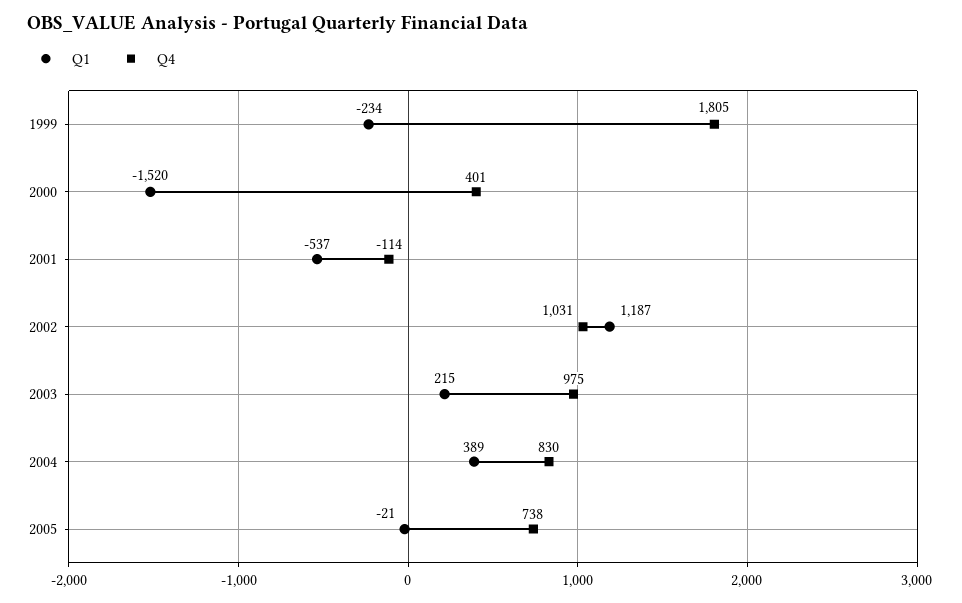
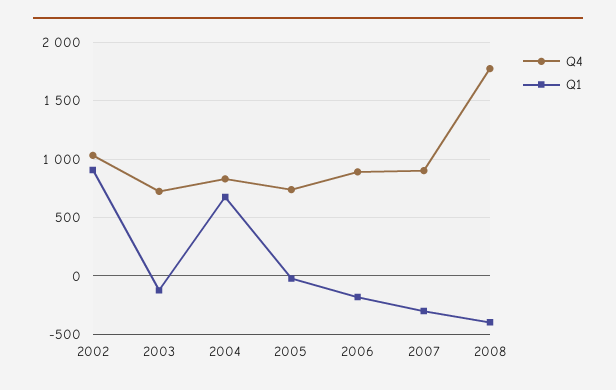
Q1, 1999: -234 -> none
Q4, 1999: 1805 -> none
Q1, 2000: -1520 -> none
Q4, 2000: 401 -> none
Q1, 2001: -537 -> none
Q4, 2001: -114 -> none
Q1, 2002: 1187 -> 900
Q1, 2003: 215 -> -100
Q4, 2003: 975 -> 700
Q1, 2004: 389 -> 700
Q4, 2006: none -> 900
Q1, 2006: none -> -200
Q4, 2007: none -> 900
Q1, 2007: none -> -300
Q4, 2008: none -> 1800
Q1, 2008: none -> -400

